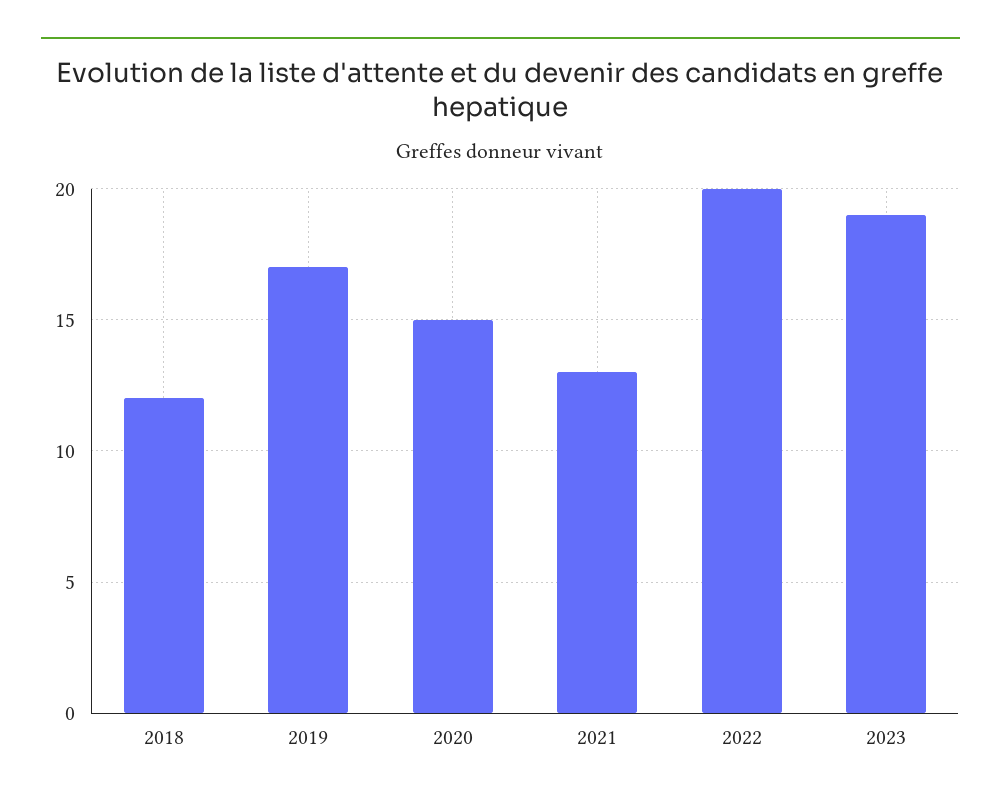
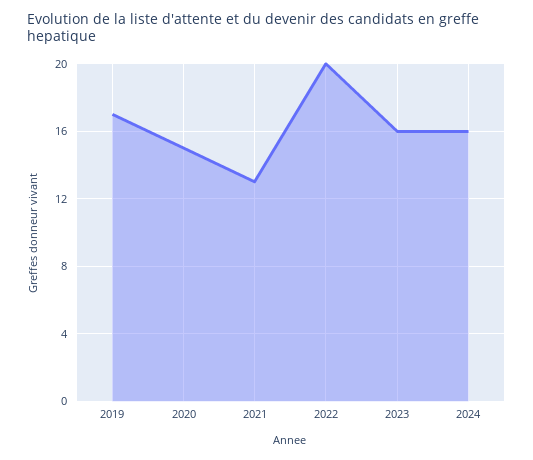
2018: 12 -> none
2023: 19 -> 16
2024: none -> 16

